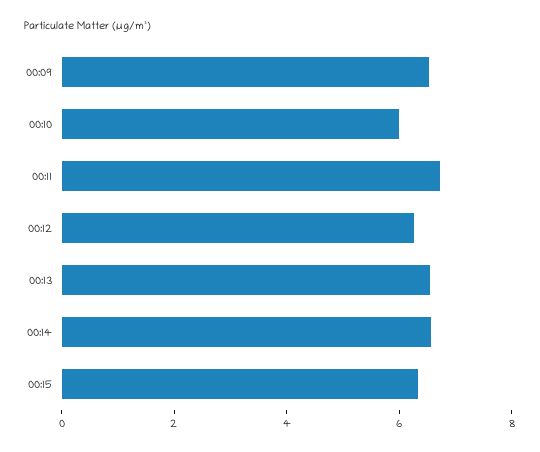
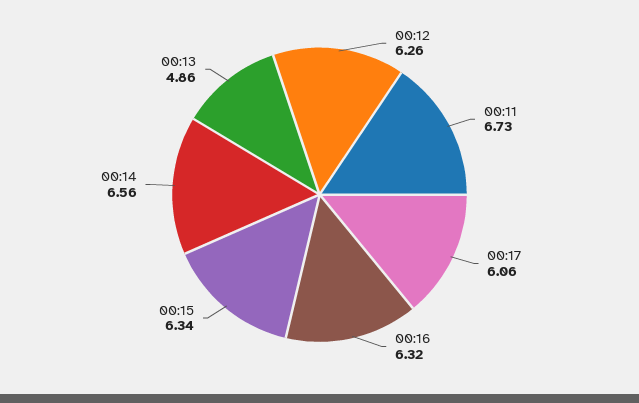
00:09: 6.5 -> none
00:10: 6 -> none
00:13: 6.5 -> 4.86
00:17: none -> 6.06
00:16: none -> 6.32

